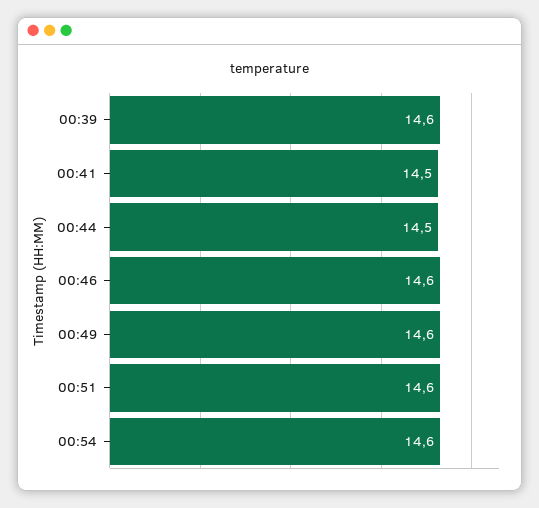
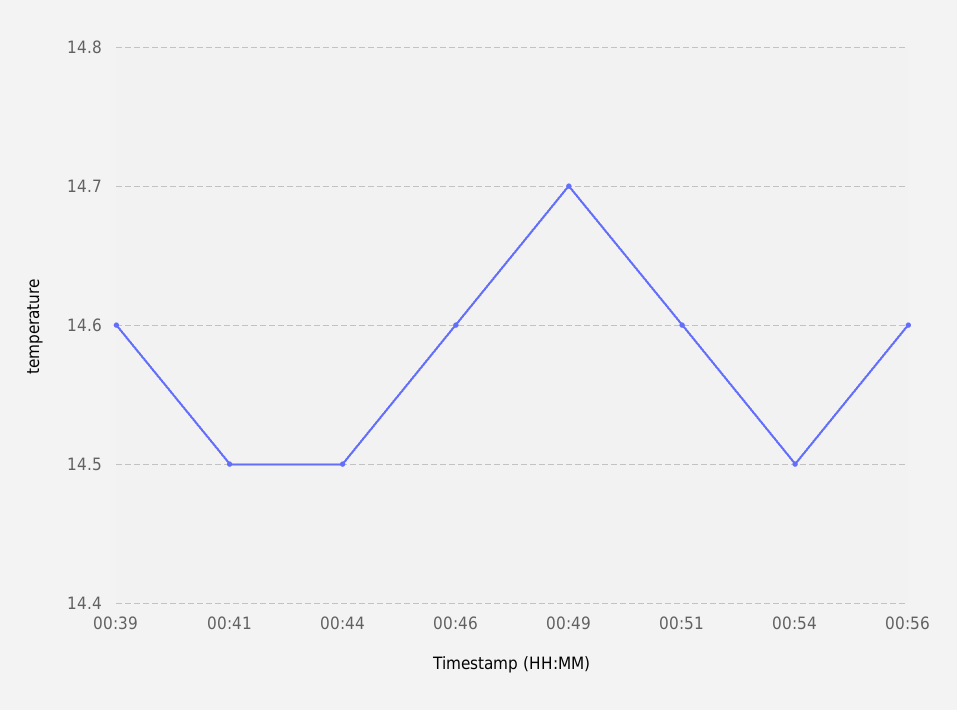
00:49: 14.6 -> 14.7
00:54: 14.6 -> 14.5
00:56: none -> 14.6

